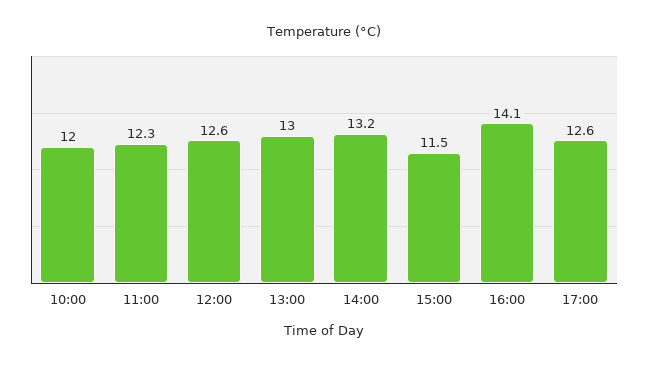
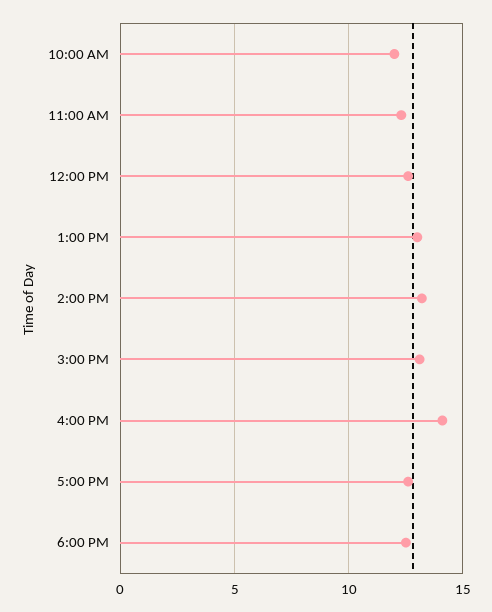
15:00: 11.5 -> 13
6:00 PM: none -> 12.5

